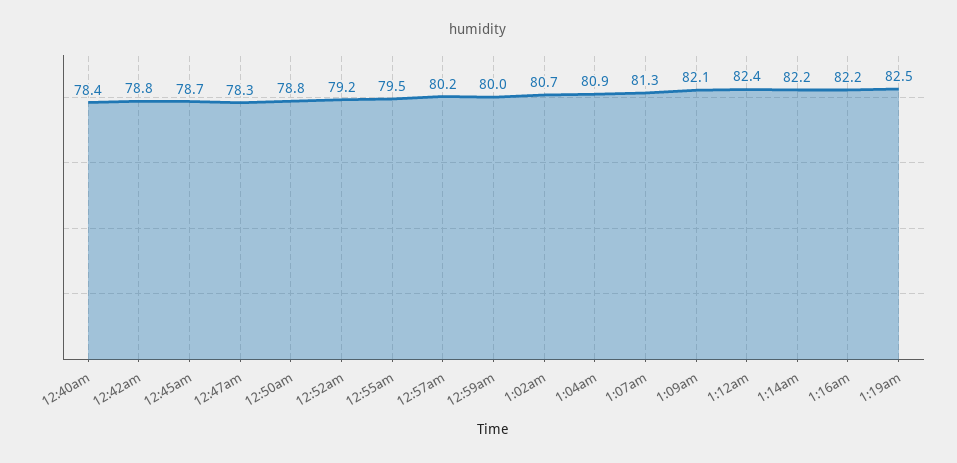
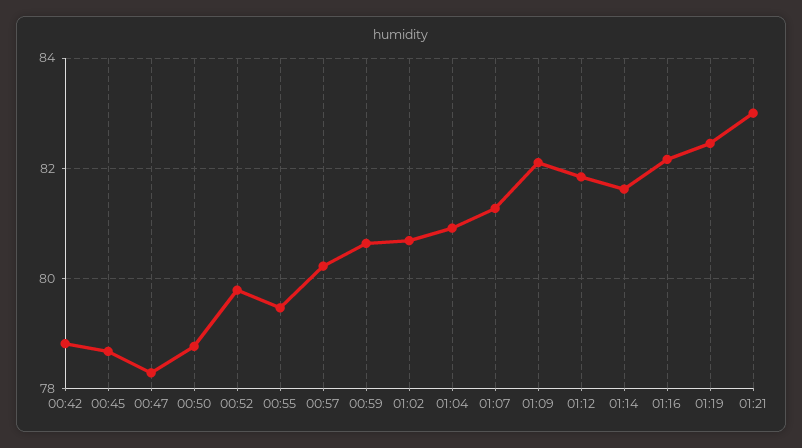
12:40am: 78.4 -> none
12:52am: 79.2 -> 79.8
12:59am: 80 -> 80.6
1:12am: 82.4 -> 81.8
1:14am: 82.2 -> 81.6
01:21: none -> 83

